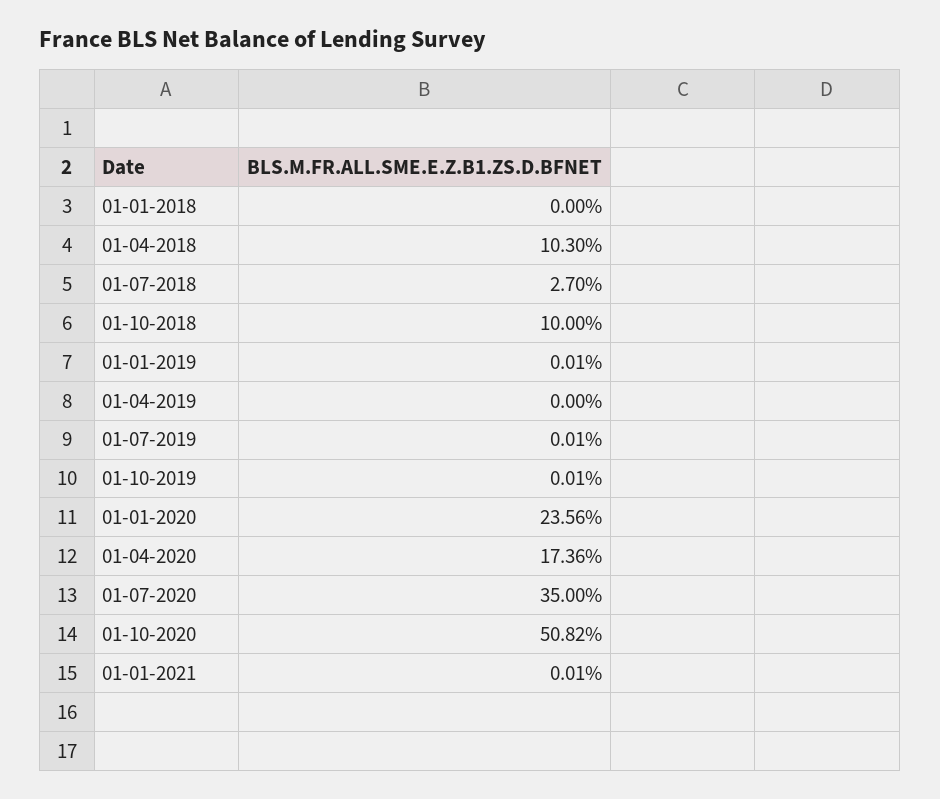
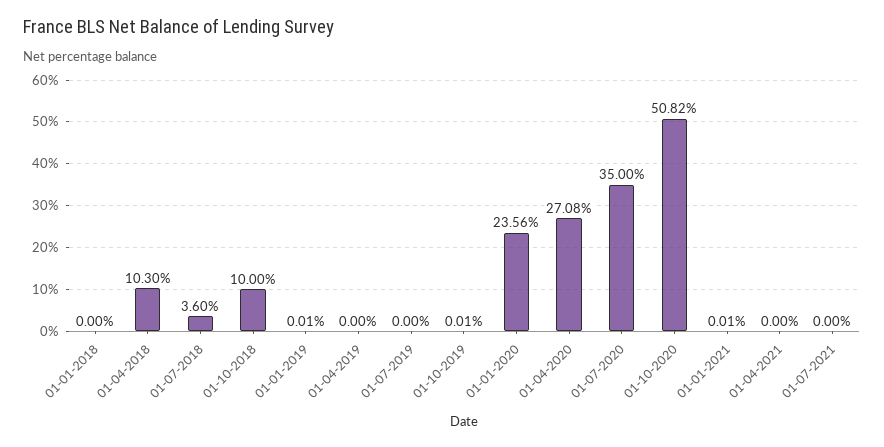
01-07-2018: 2.7 -> 3.6
01-07-2019: 0.01 -> 0
01-04-2020: 17.36 -> 27.08
01-04-2021: none -> 0
01-07-2021: none -> 0

